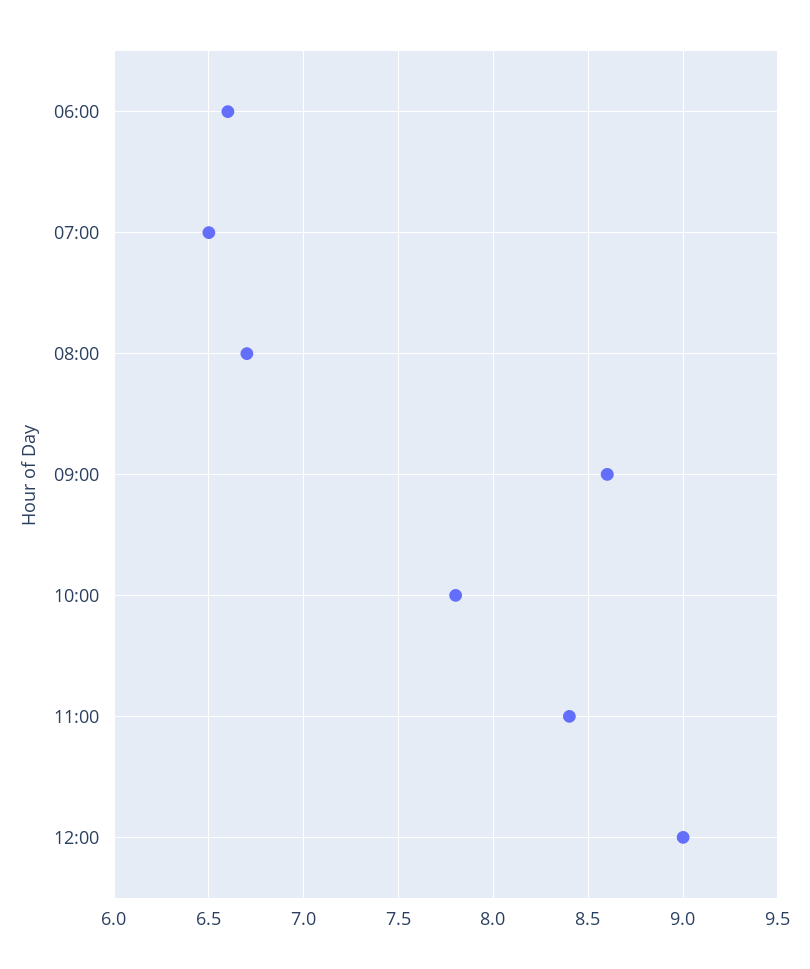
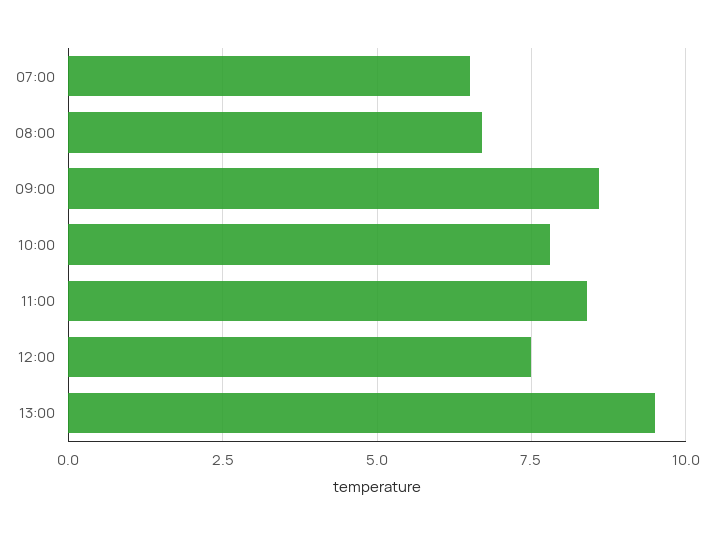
06:00: 6.6 -> none
12:00: 9 -> 7.5
13:00: none -> 9.5

